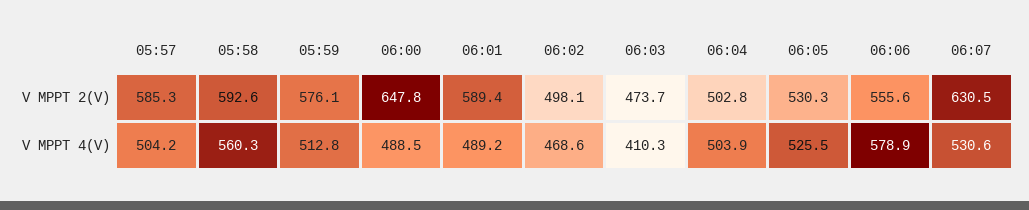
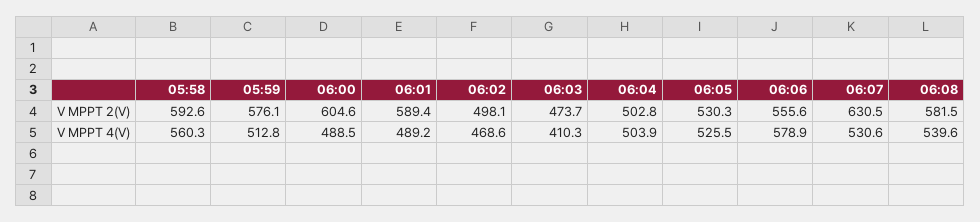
05:57, V MPPT 2(V): 585.3 -> none
06:00, V MPPT 2(V): 647.8 -> 604.6
05:57, V MPPT 4(V): 504.2 -> none
06:08, V MPPT 2(V): none -> 581.5
06:08, V MPPT 4(V): none -> 539.6

